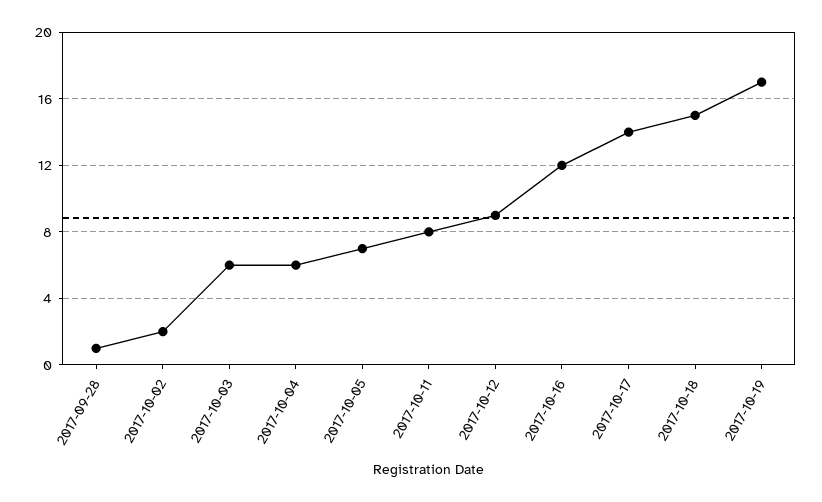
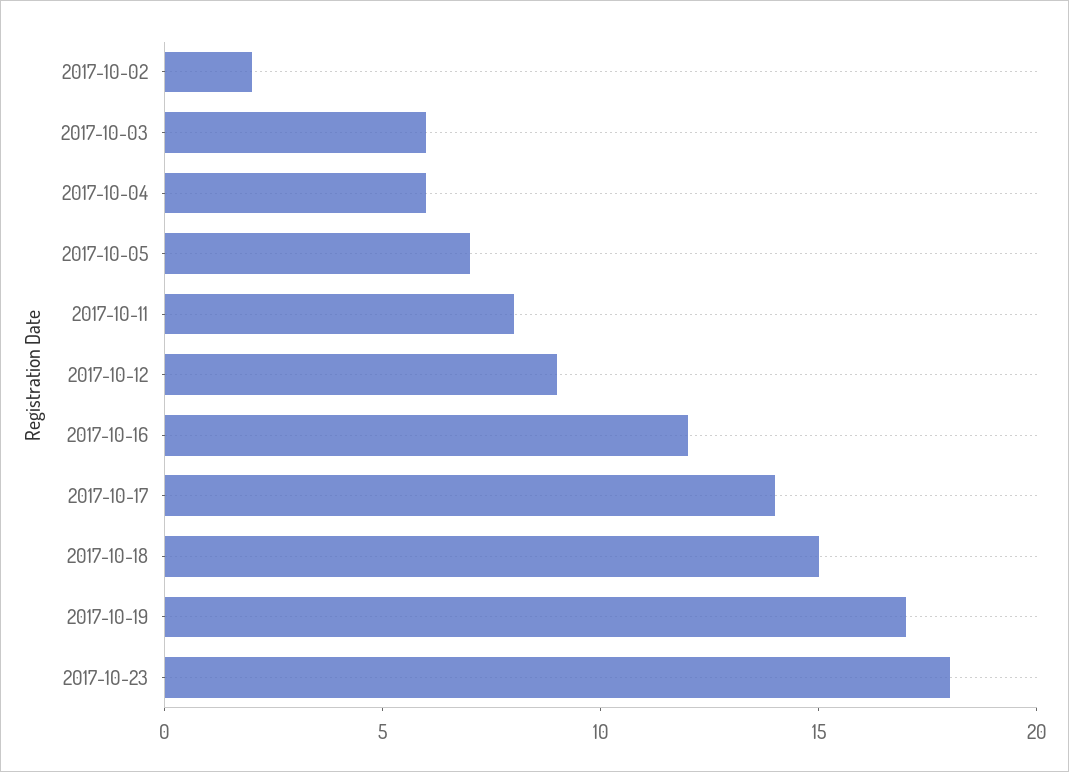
2017-09-28: 1 -> none
2017-10-23: none -> 18

